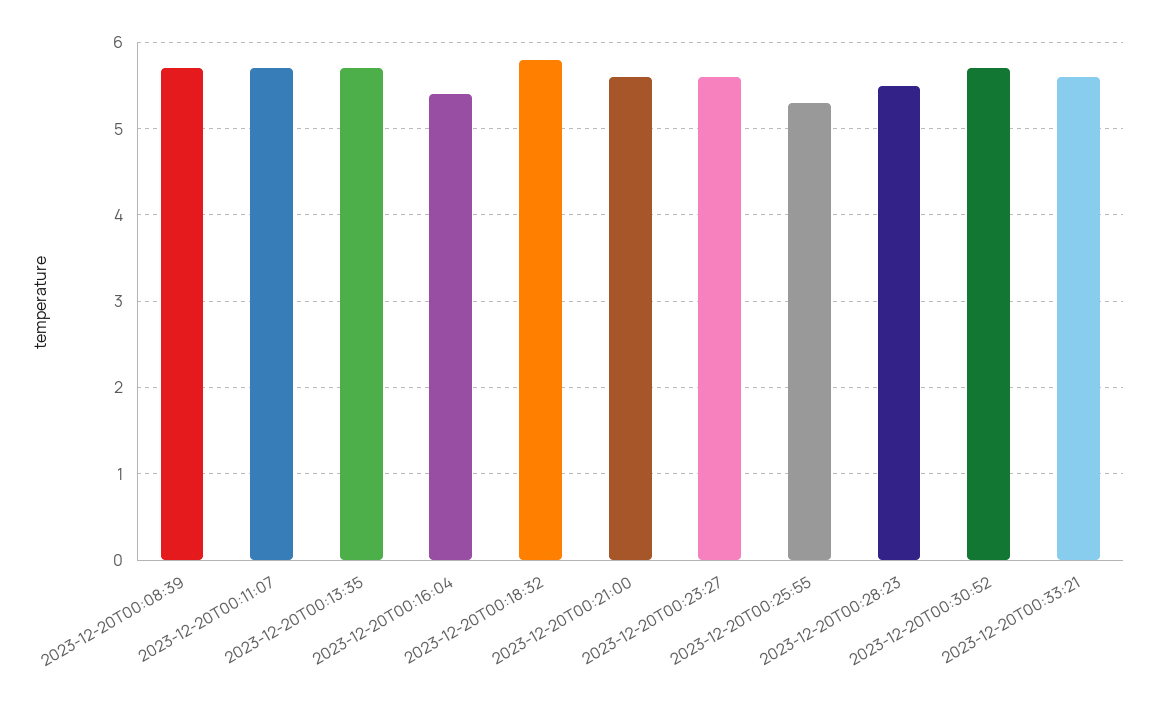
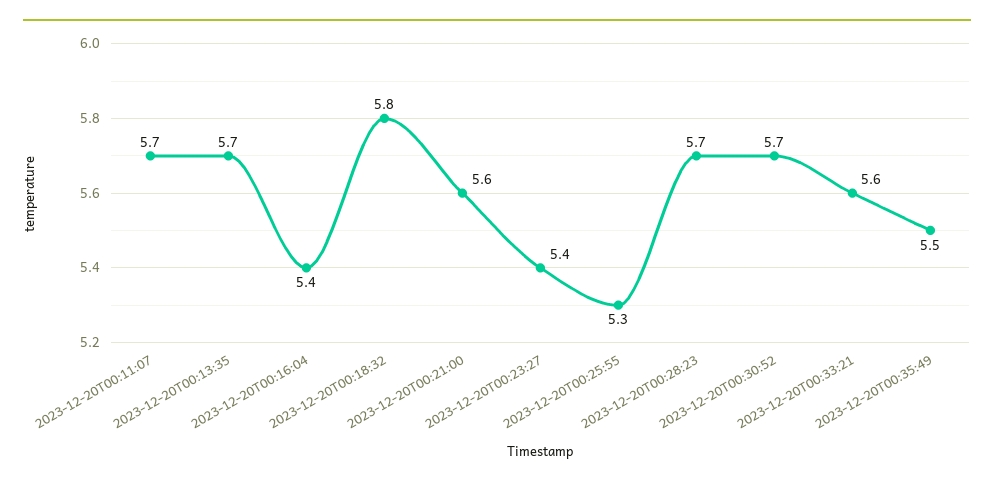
2023-12-20T00:08:39: 5.7 -> none
2023-12-20T00:23:27: 5.6 -> 5.4
2023-12-20T00:28:23: 5.5 -> 5.7
2023-12-20T00:35:49: none -> 5.5

